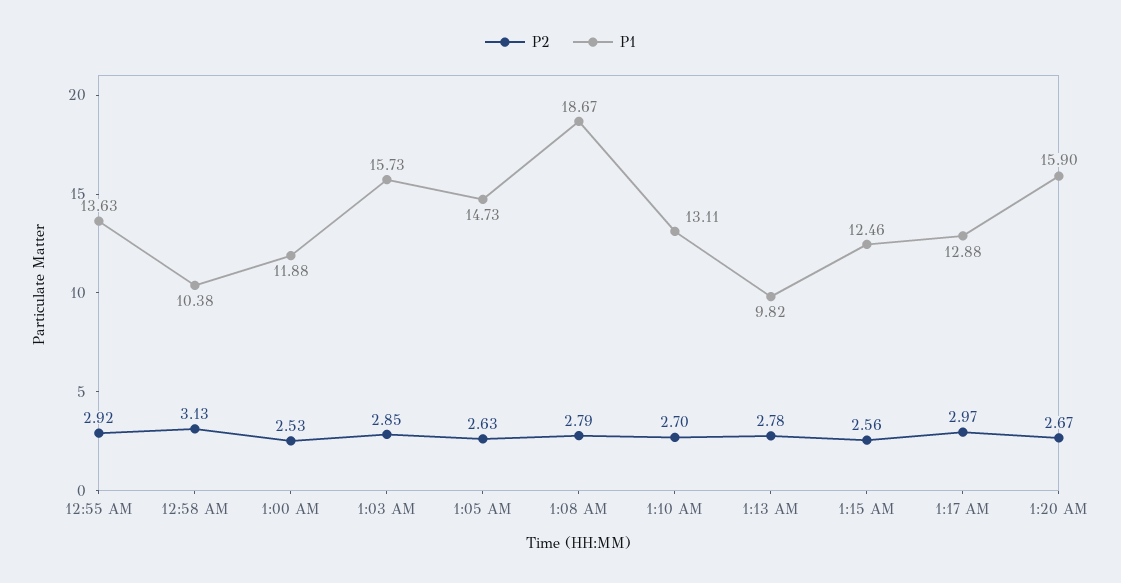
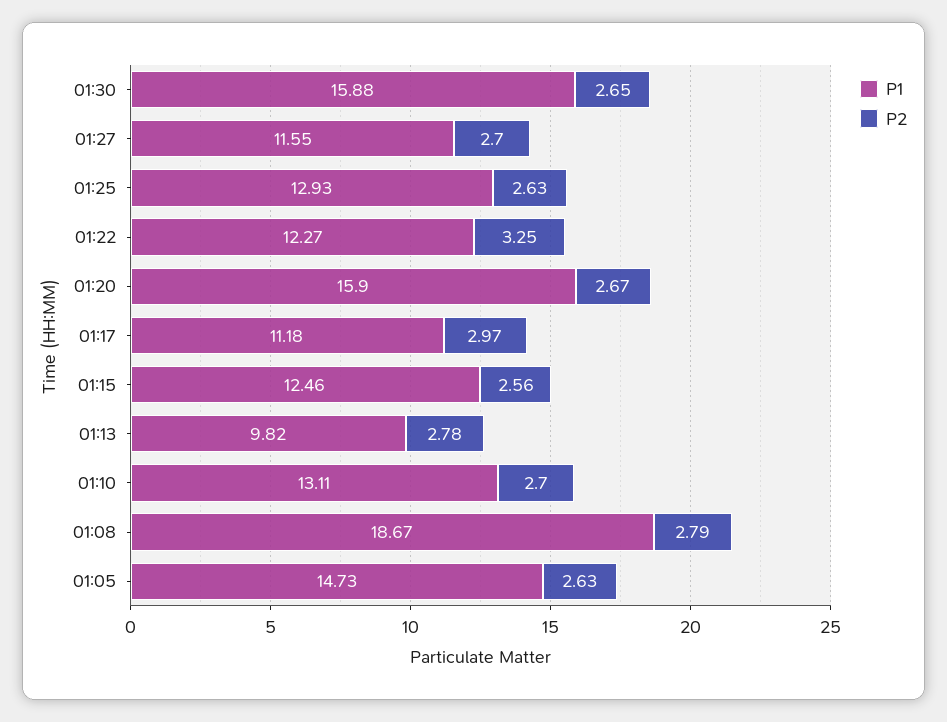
P2, 12:55 AM: 2.92 -> none
P1, 12:55 AM: 13.63 -> none
P2, 12:58 AM: 3.13 -> none
P1, 12:58 AM: 10.38 -> none
P2, 1:00 AM: 2.53 -> none
P1, 1:00 AM: 11.88 -> none
P2, 1:03 AM: 2.85 -> none
P1, 1:03 AM: 15.73 -> none
P1, 1:17 AM: 12.88 -> 11.18
P1, 01:30: none -> 15.88
P2, 01:30: none -> 2.65
P1, 01:27: none -> 11.55
P2, 01:27: none -> 2.7
P1, 01:25: none -> 12.93
P2, 01:25: none -> 2.63
P1, 01:22: none -> 12.27
P2, 01:22: none -> 3.25

